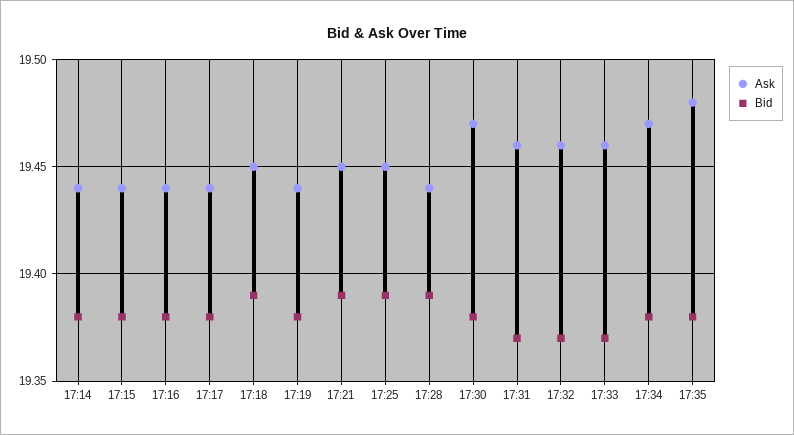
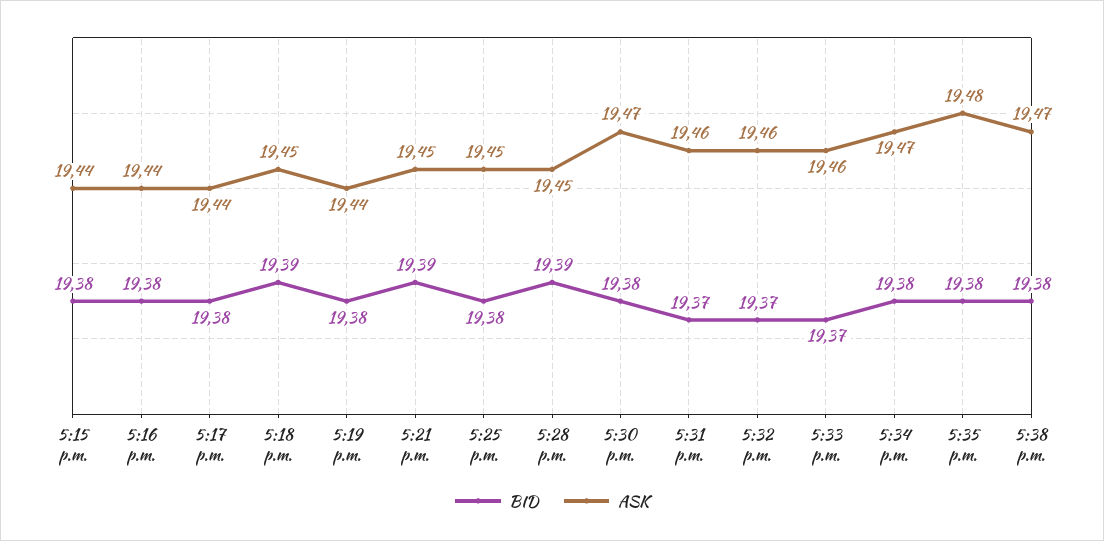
Ask, 17:14: 19.44 -> none
Bid, 17:14: 19.38 -> none
Bid, 17:25: 19.39 -> 19.38
Ask, 17:28: 19.44 -> 19.45
Bid, 5:38 p.m.: none -> 19.38
Ask, 5:38 p.m.: none -> 19.47

